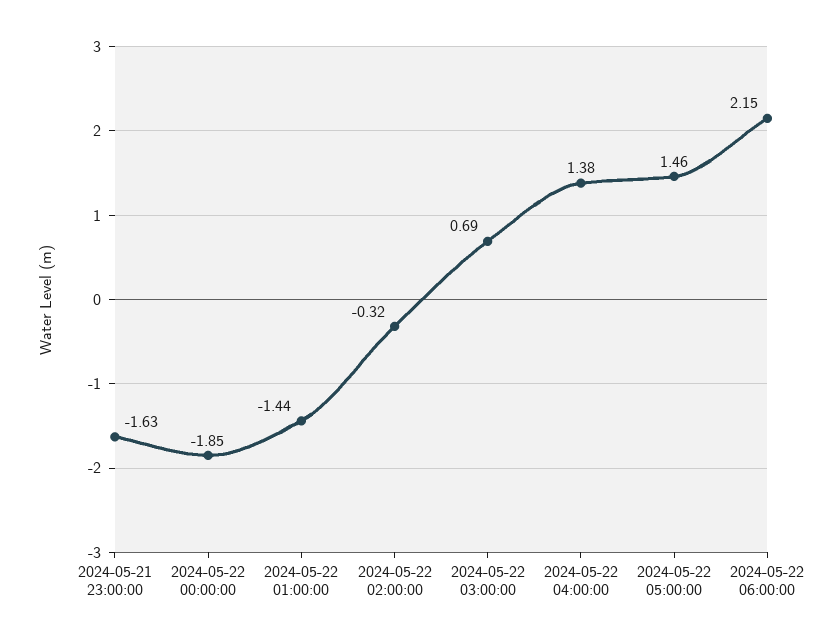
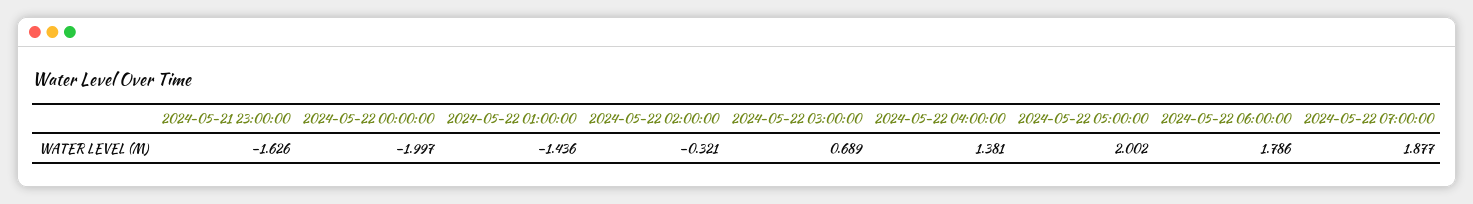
2024-05-22 00:00:00: -1.85 -> -1.997
2024-05-22 05:00:00: 1.46 -> 2.002
2024-05-22 06:00:00: 2.15 -> 1.786
2024-05-22 07:00:00: none -> 1.877

